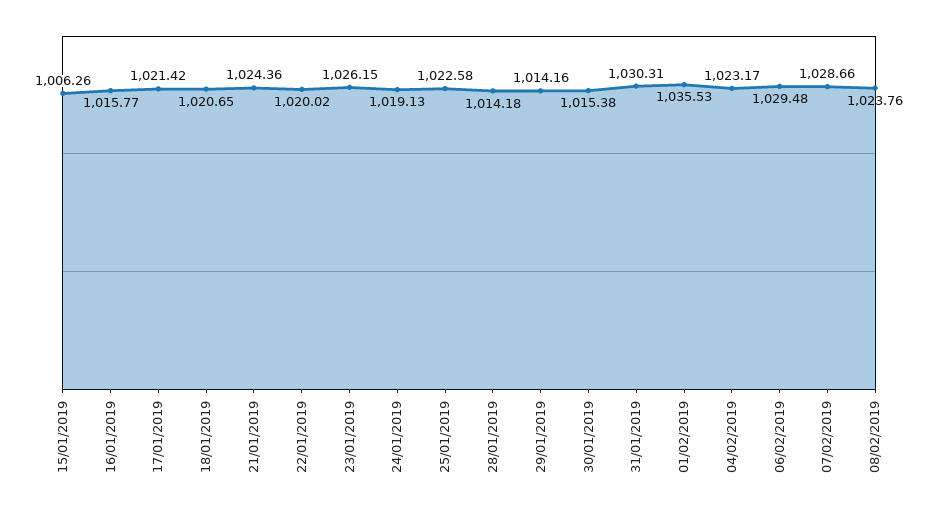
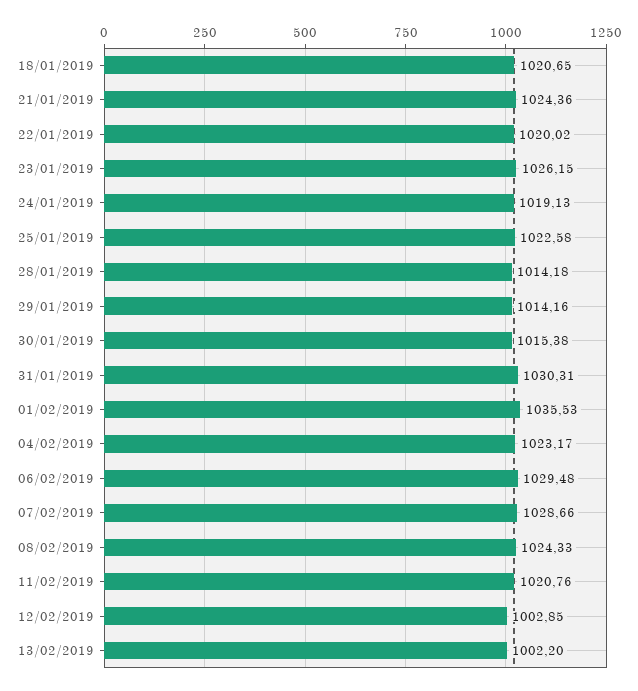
15/01/2019: 1006.26 -> none
16/01/2019: 1015.77 -> none
17/01/2019: 1021.42 -> none
08/02/2019: 1023.76 -> 1024.33
11/02/2019: none -> 1020.76
12/02/2019: none -> 1002.85
13/02/2019: none -> 1002.2

